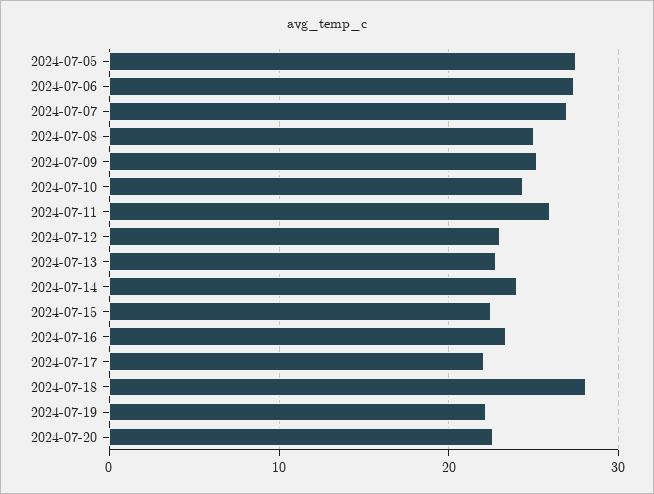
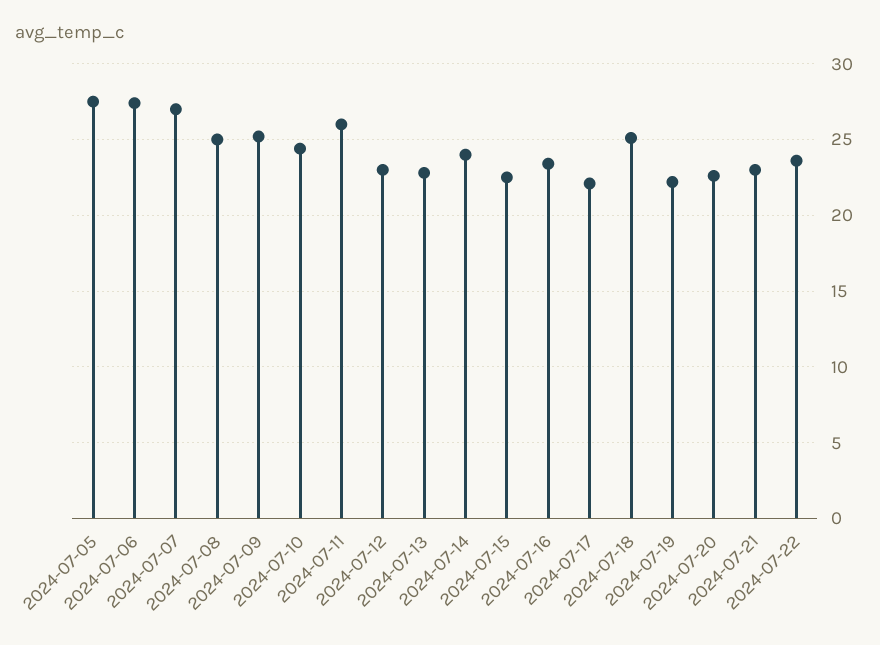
2024-07-18: 28 -> 25
2024-07-21: none -> 23
2024-07-22: none -> 23.5

